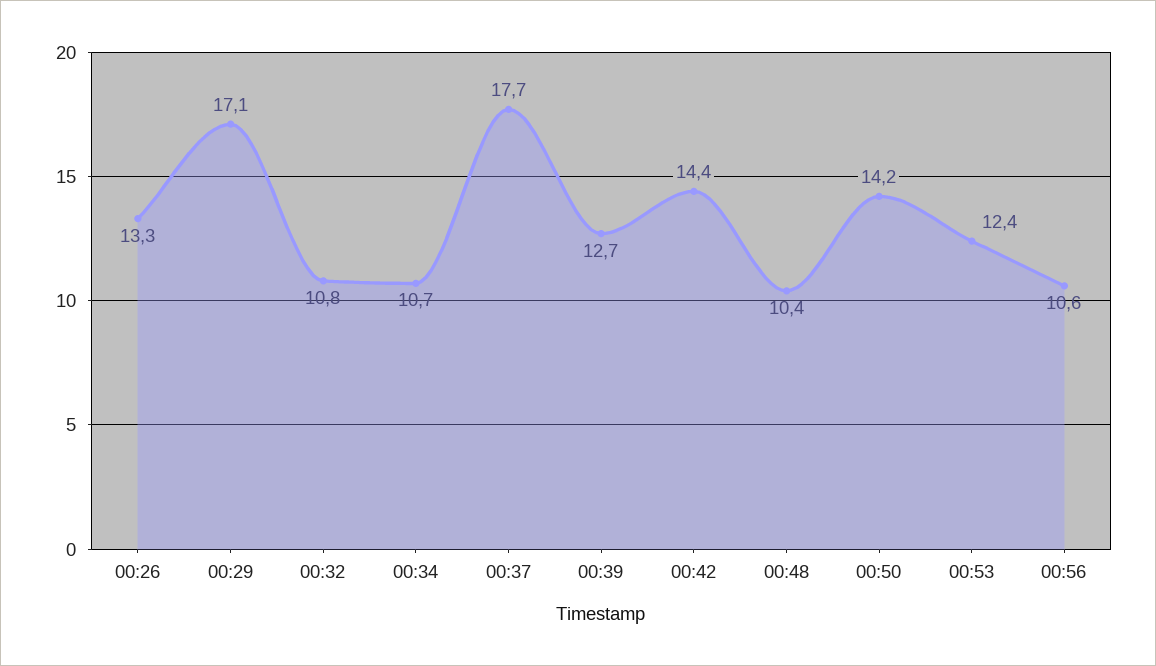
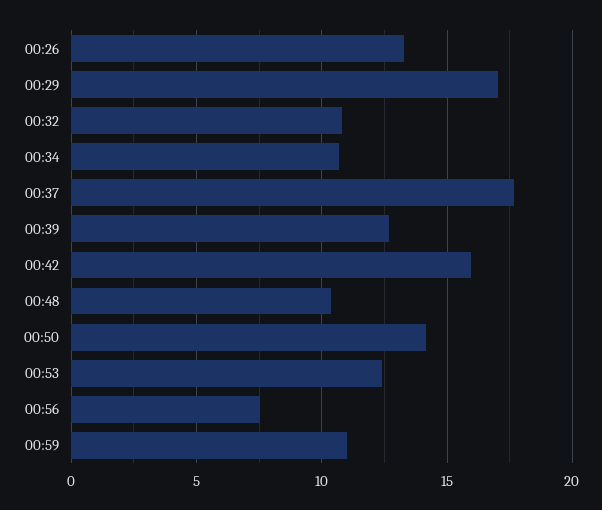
00:42: 14.4 -> 16
00:56: 10.6 -> 7.5
00:59: none -> 11

